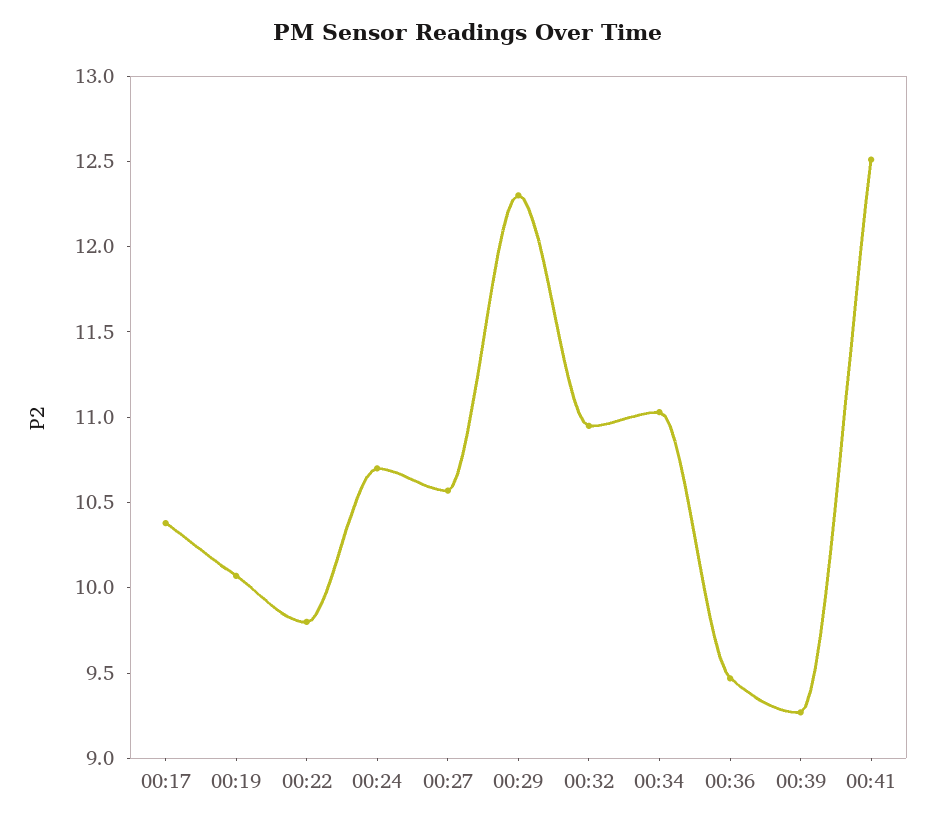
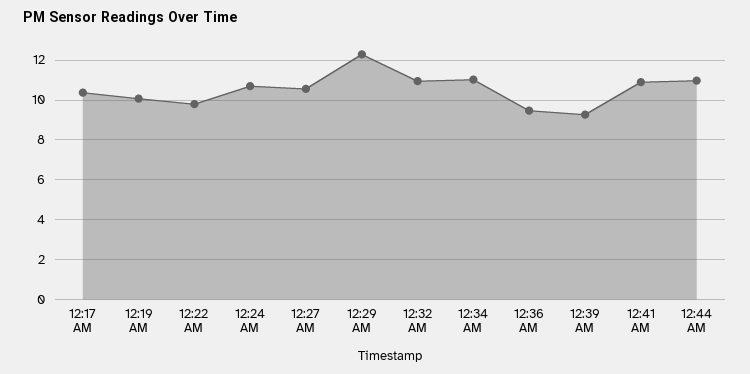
00:41: 12.5 -> 11
12:44 AM: none -> 11

